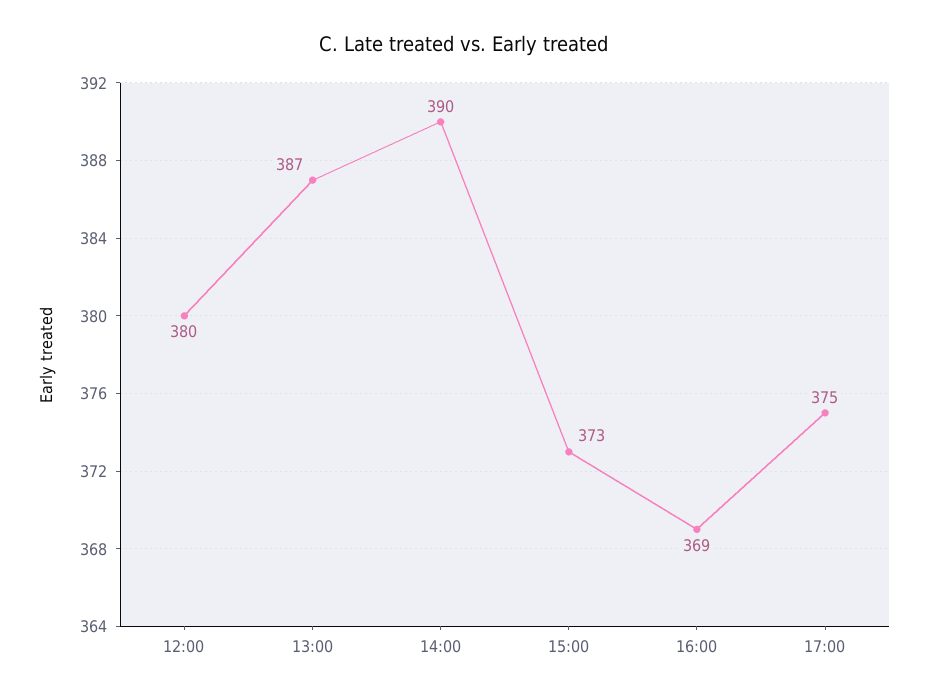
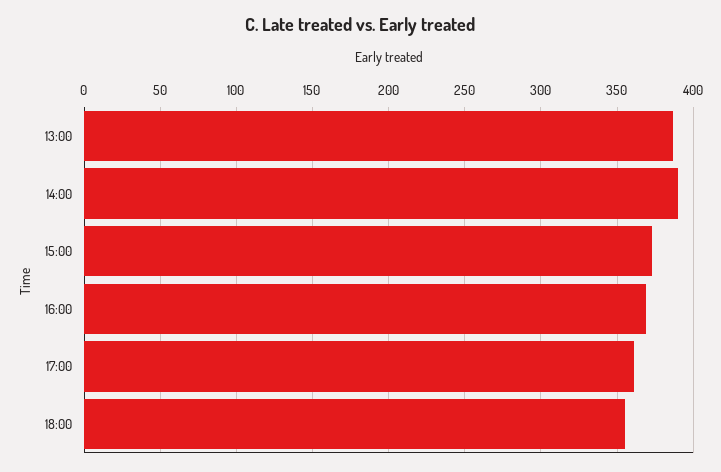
12:00: 380 -> none
17:00: 375 -> 360
18:00: none -> 355

